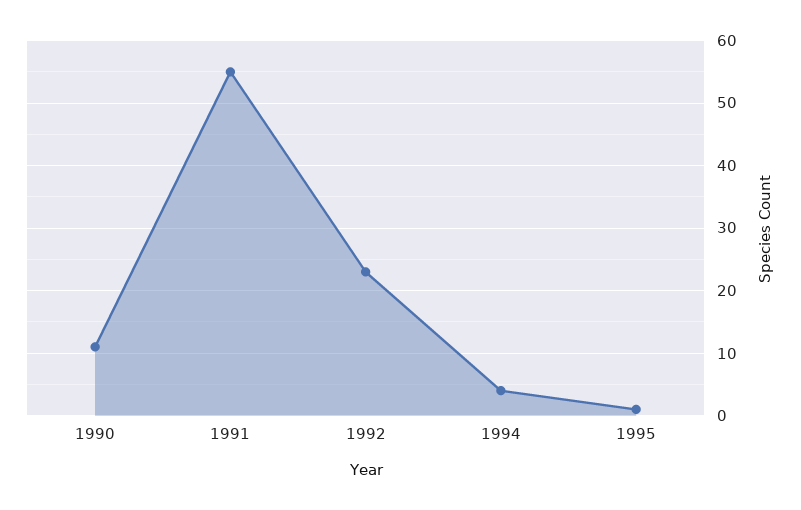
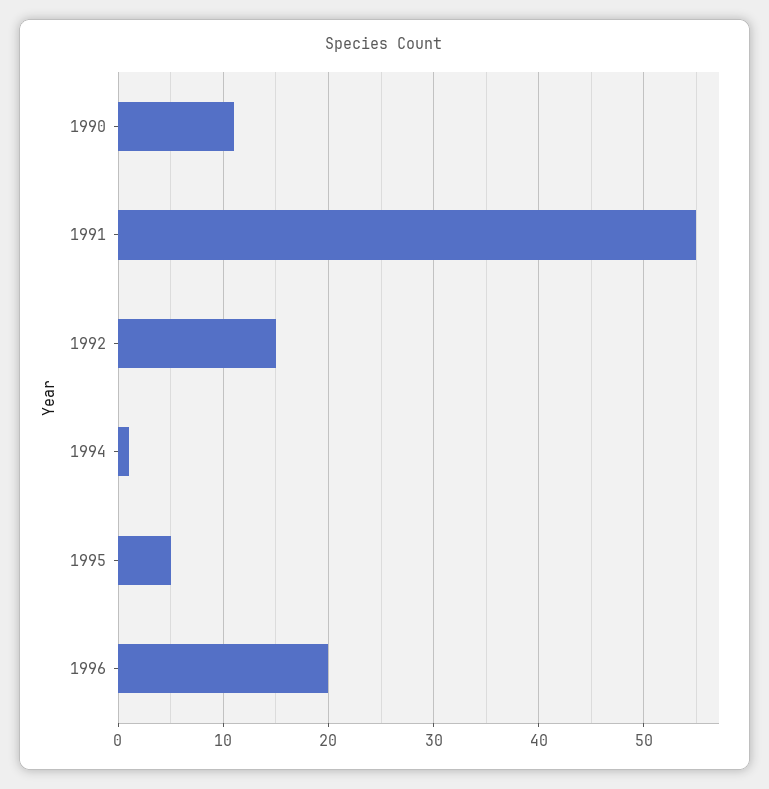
1992: 23 -> 15
1994: 4 -> 1
1995: 1 -> 5
1996: none -> 20

